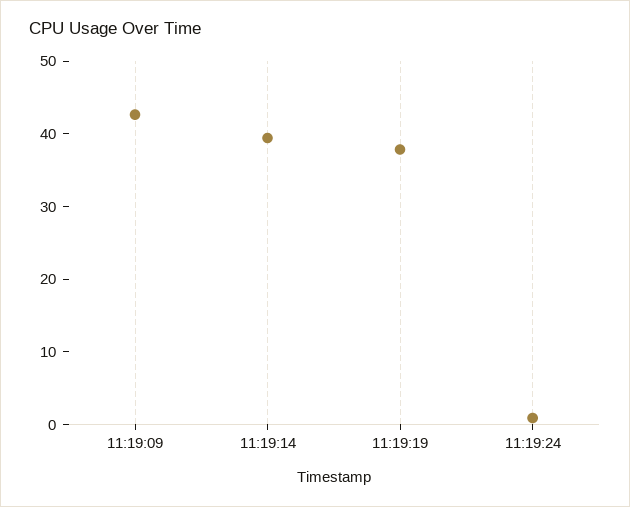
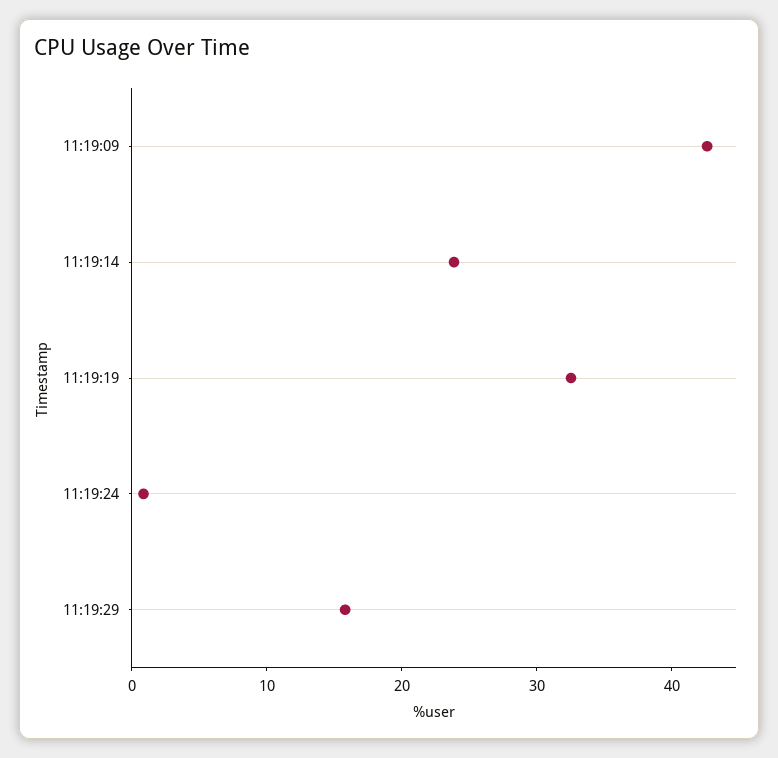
11:19:14: 40 -> 24
11:19:19: 38 -> 32
11:19:29: none -> 16

